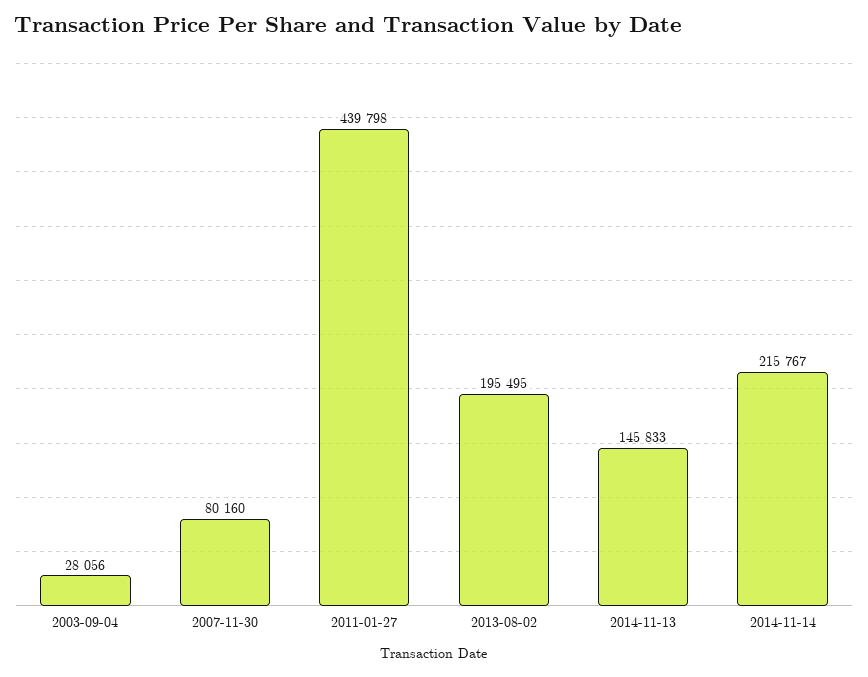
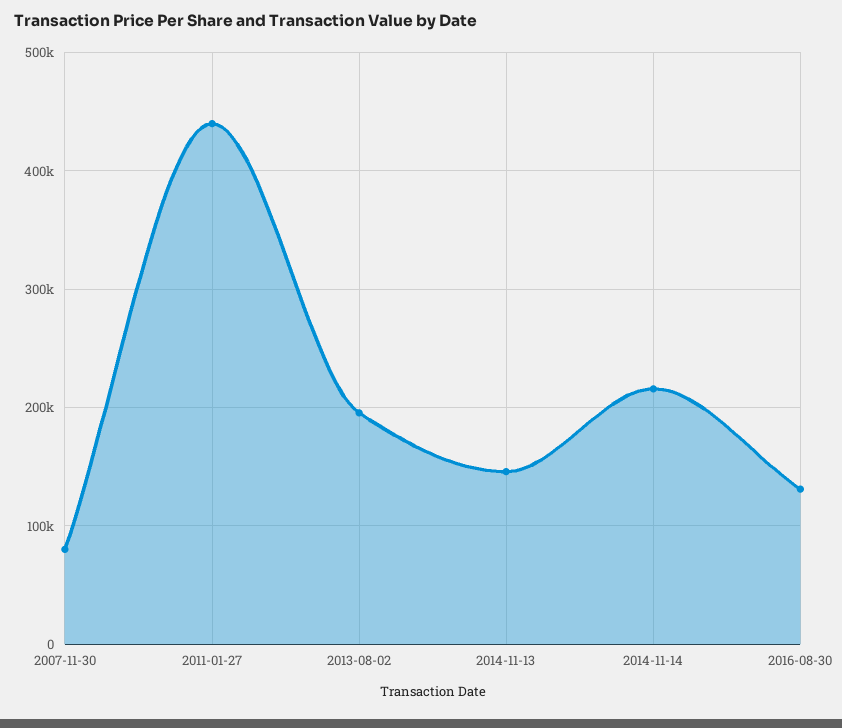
2003-09-04: 28056 -> none
2016-08-30: none -> 130000

